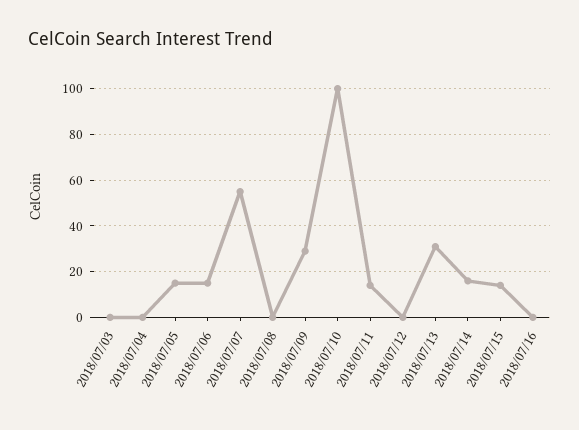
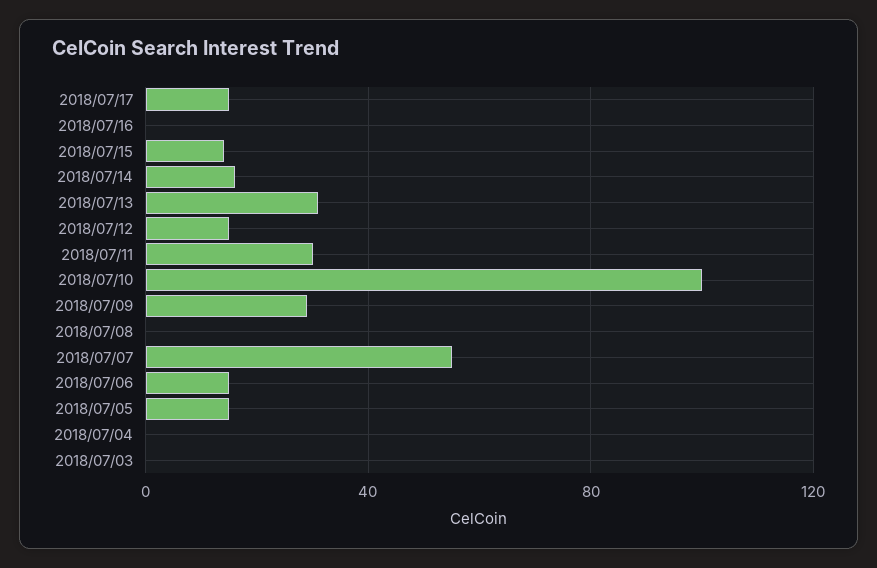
2018/07/11: 15 -> 30
2018/07/12: 0 -> 15
2018/07/17: none -> 15

